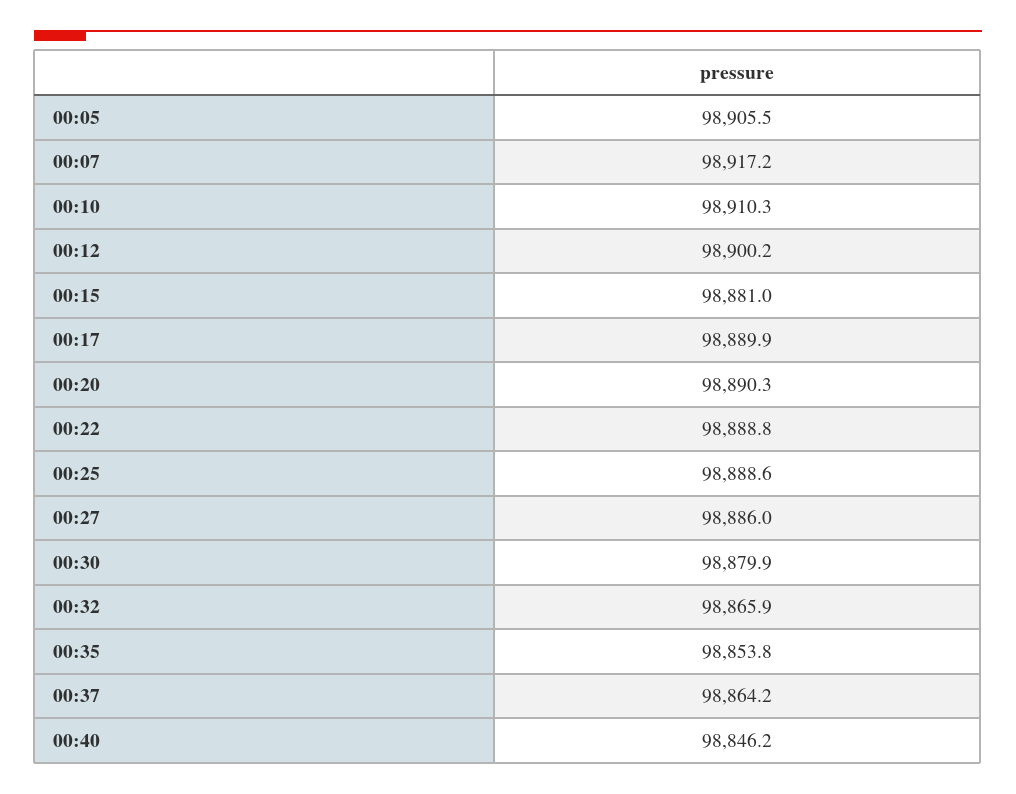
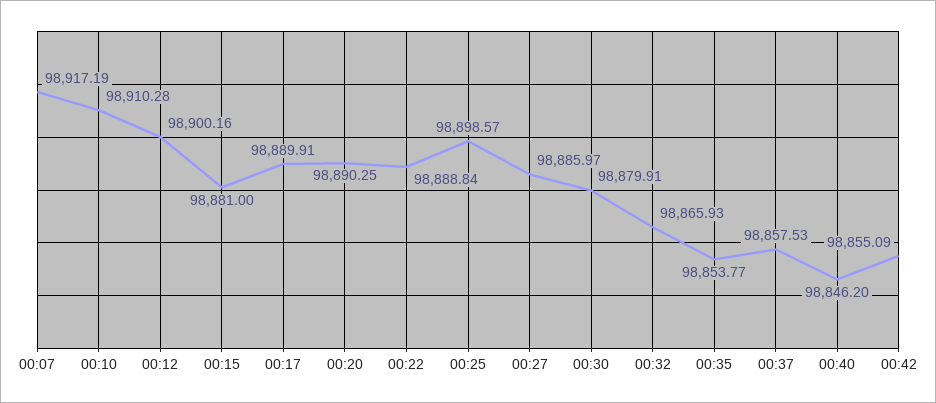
00:05: 98905.5 -> none
00:25: 98888.6 -> 98898.57
00:37: 98864.2 -> 98857.53
00:42: none -> 98855.09

